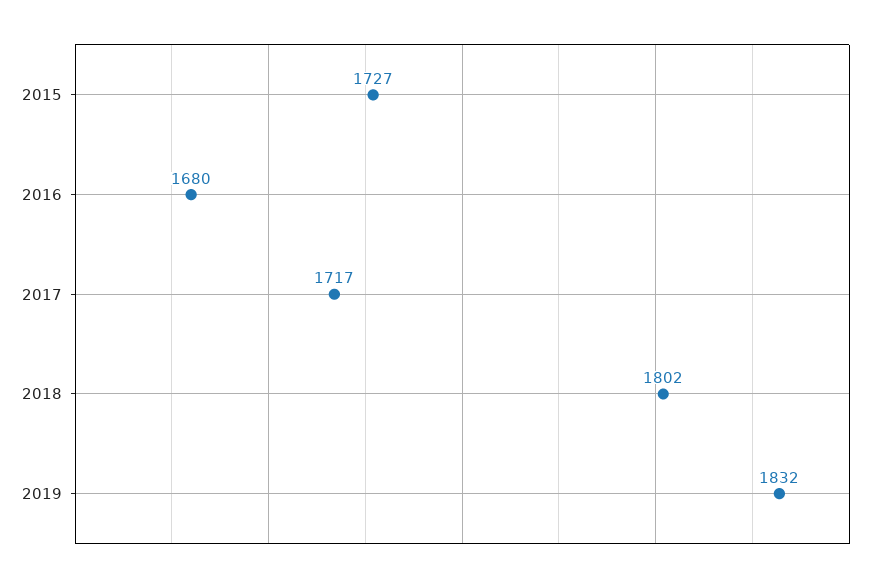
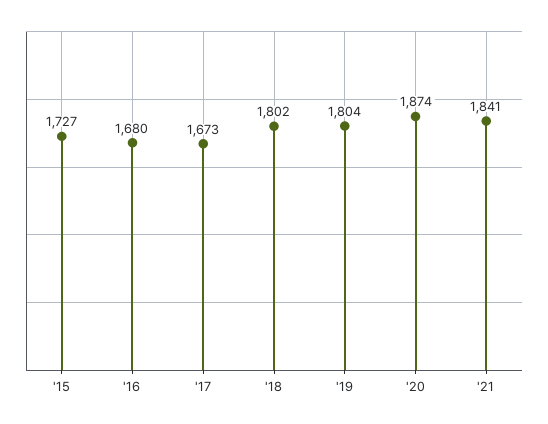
2017: 1717 -> 1673
2019: 1832 -> 1804
'20: none -> 1874
'21: none -> 1841

